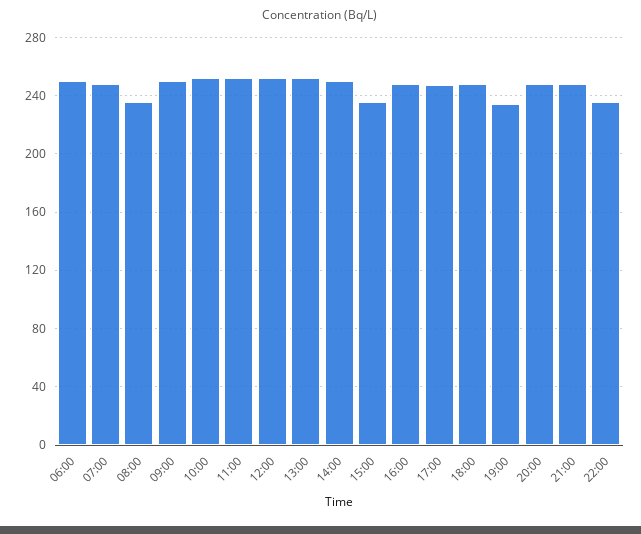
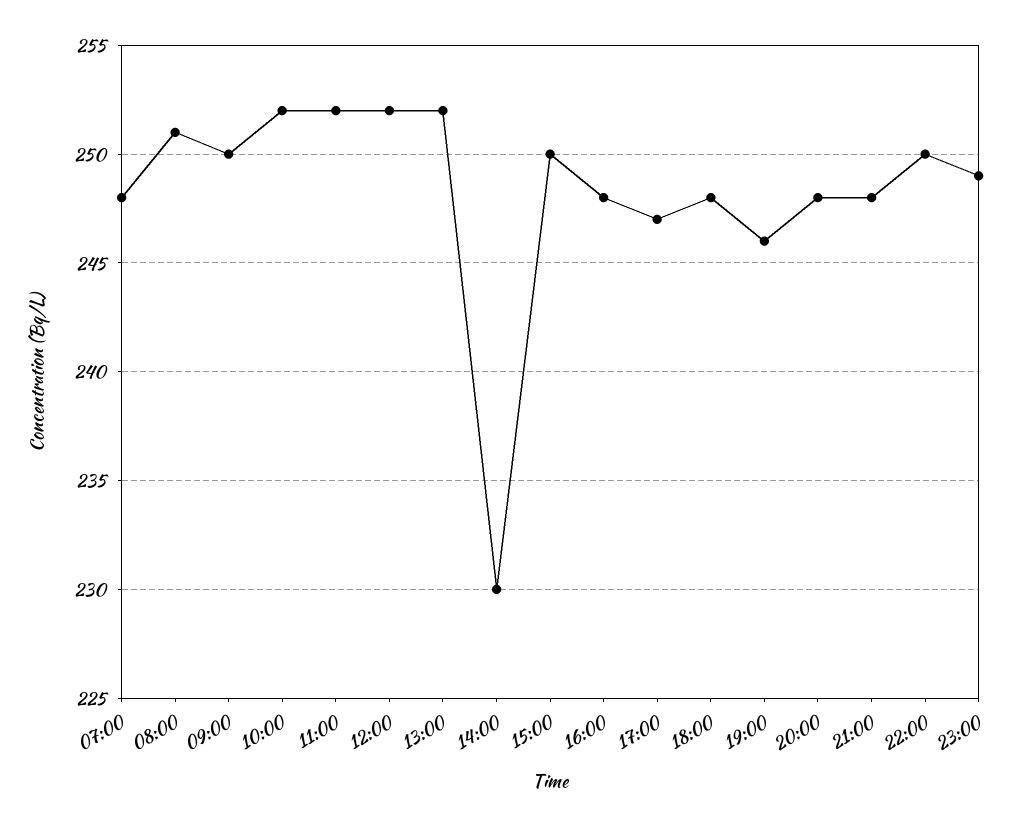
06:00: 250 -> none
08:00: 235 -> 251
14:00: 250 -> 230
15:00: 235 -> 250
19:00: 235 -> 246
22:00: 235 -> 250
23:00: none -> 249

